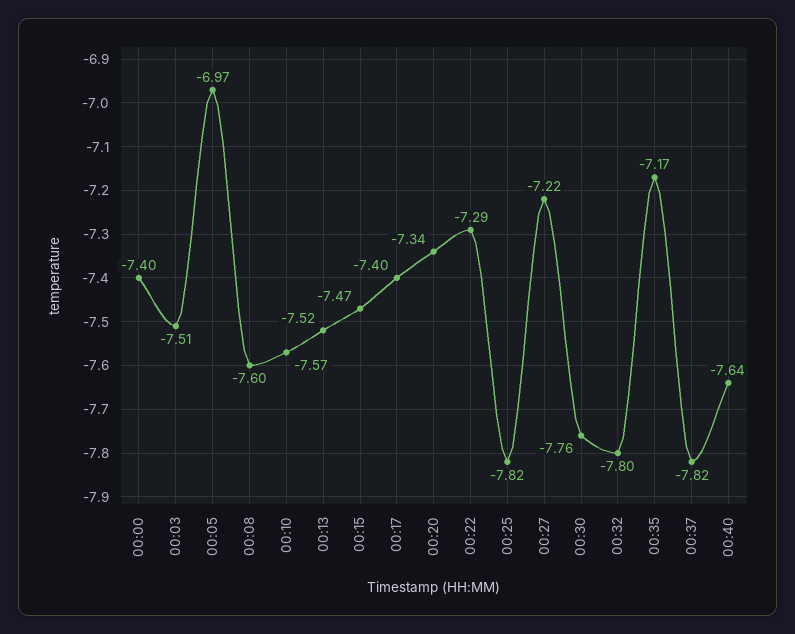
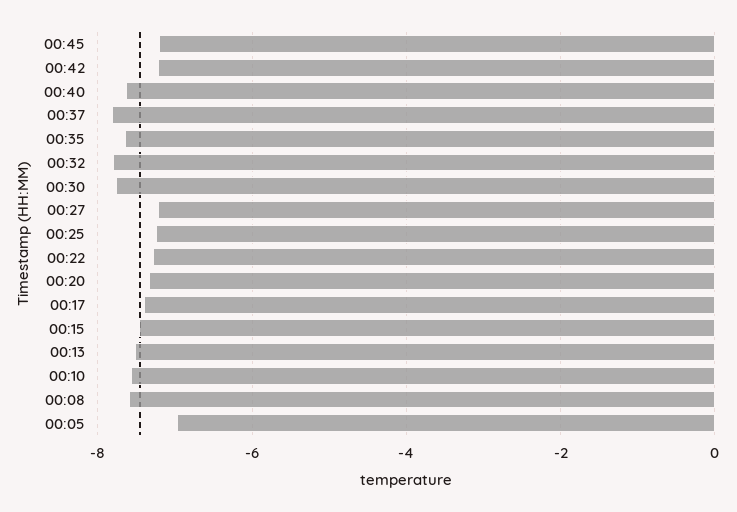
00:00: -7.4 -> none
00:03: -7.51 -> none
00:25: -7.82 -> -7.2
00:35: -7.17 -> -7.6
00:45: none -> -7.2
00:42: none -> -7.2

